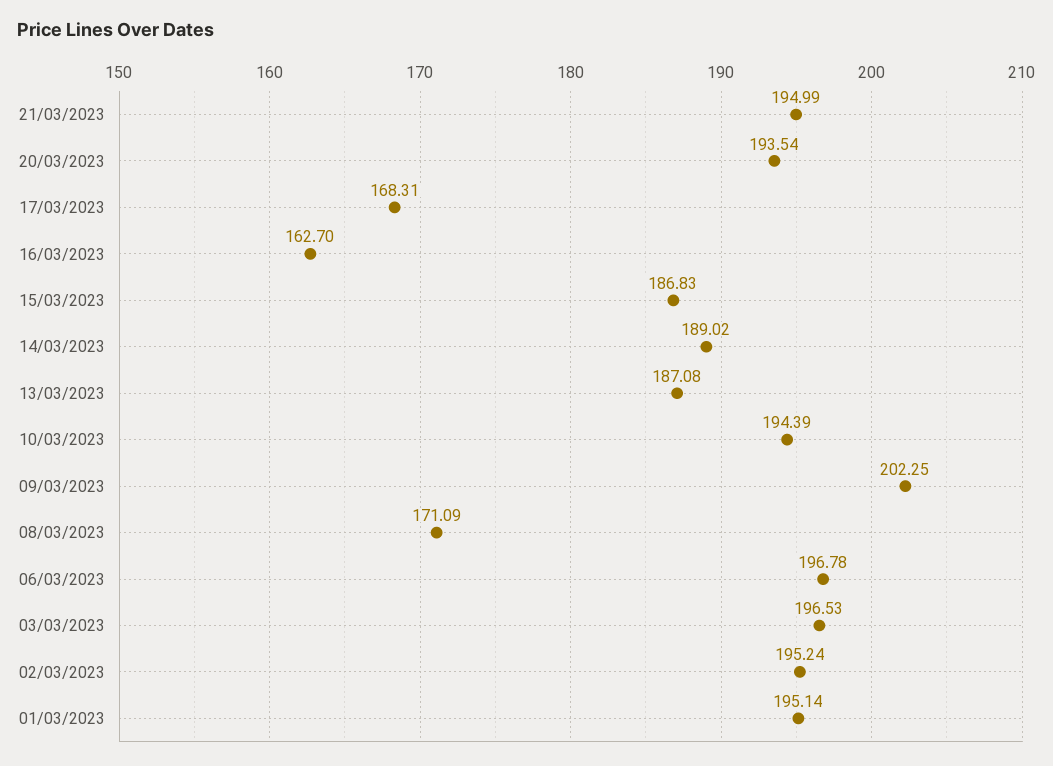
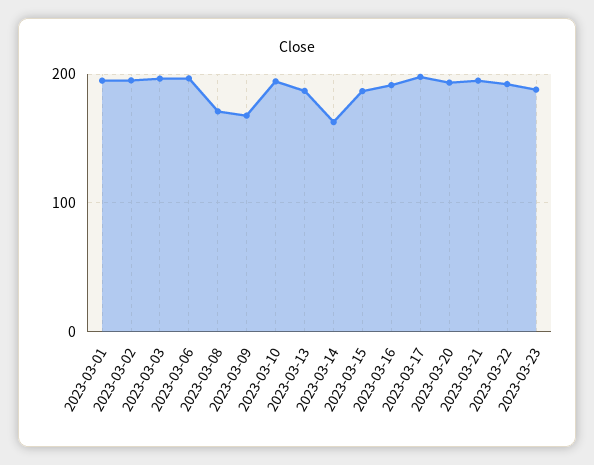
17/03/2023: 168.31 -> 200
16/03/2023: 162.7 -> 190
14/03/2023: 189.02 -> 160
09/03/2023: 202.25 -> 170
2023-03-22: none -> 190
2023-03-23: none -> 190

